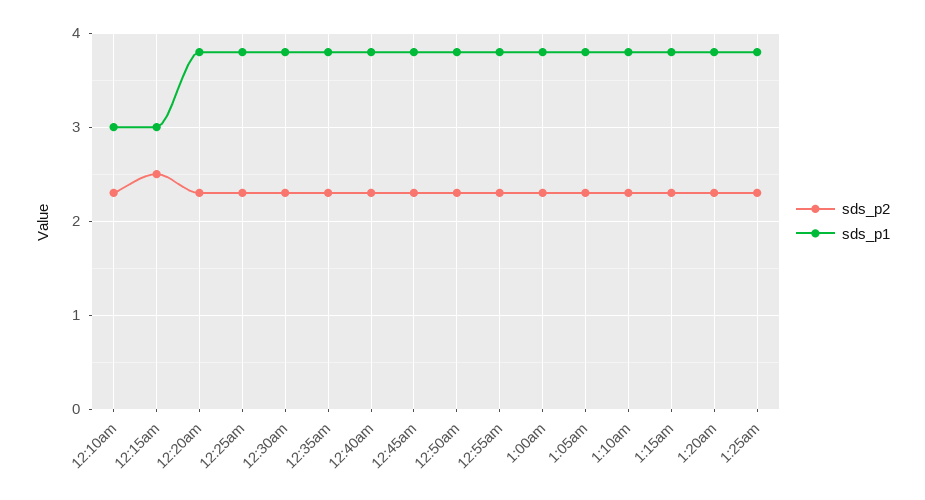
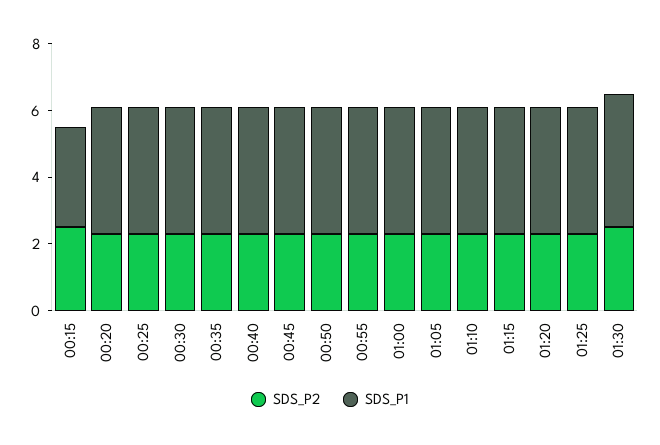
sds_p2, 12:10am: 2.3 -> none
sds_p1, 12:10am: 3 -> none
sds_p2, 01:30: none -> 2.5
sds_p1, 01:30: none -> 4

